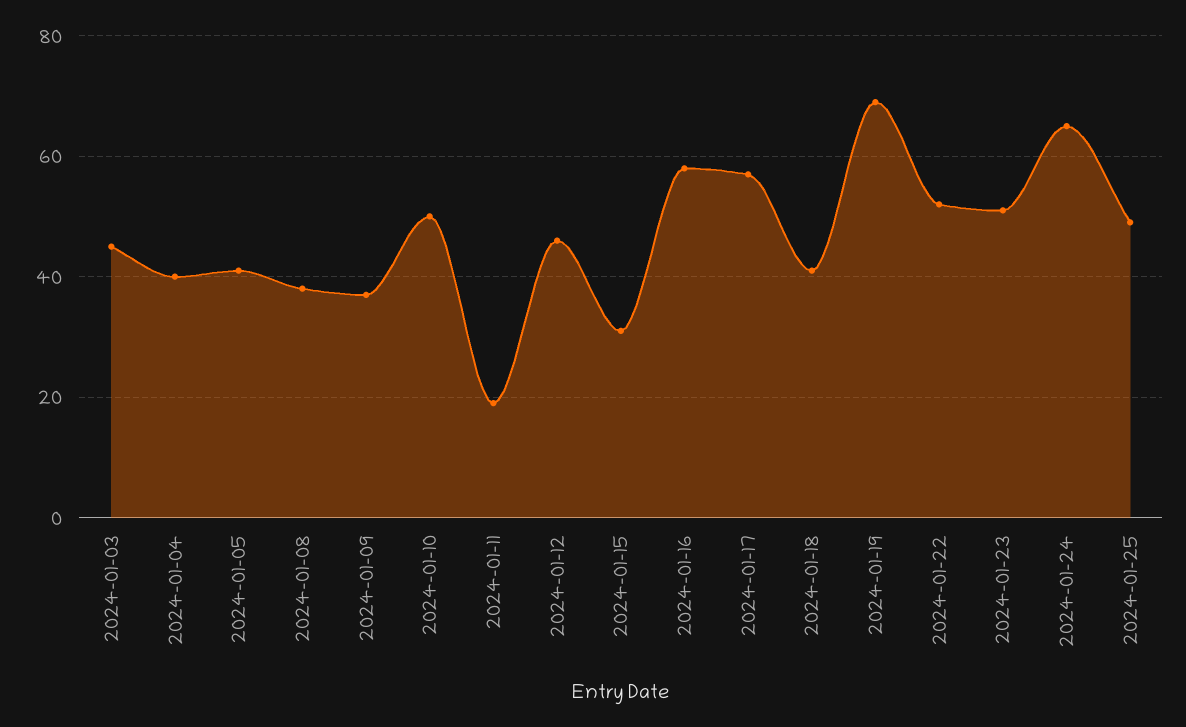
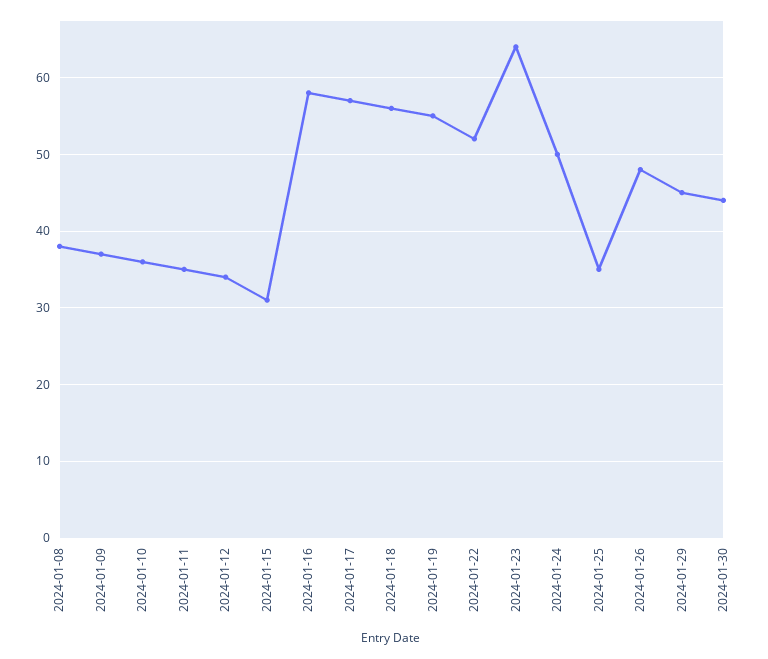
2024-01-03: 45 -> none
2024-01-04: 40 -> none
2024-01-05: 40 -> none
2024-01-10: 50 -> 36
2024-01-11: 20 -> 35
2024-01-12: 45 -> 34
2024-01-18: 40 -> 56
2024-01-19: 70 -> 55
2024-01-23: 50 -> 64
2024-01-24: 65 -> 50
2024-01-25: 50 -> 35
2024-01-26: none -> 48
2024-01-29: none -> 45
2024-01-30: none -> 44

